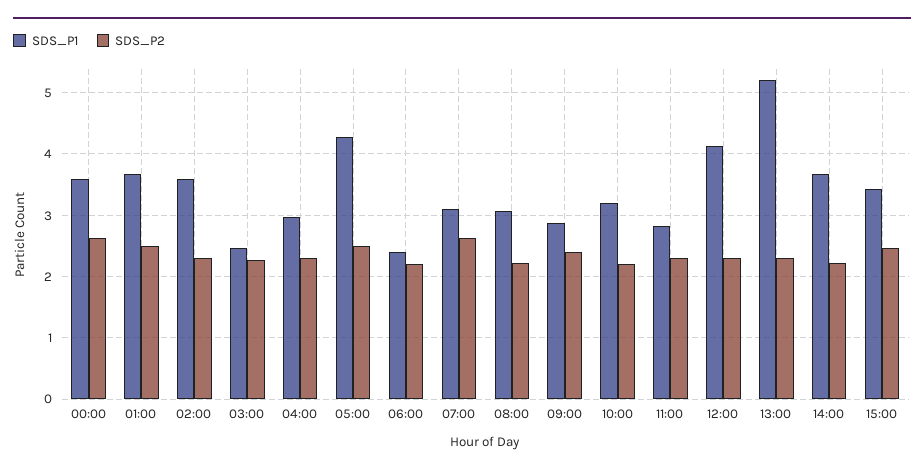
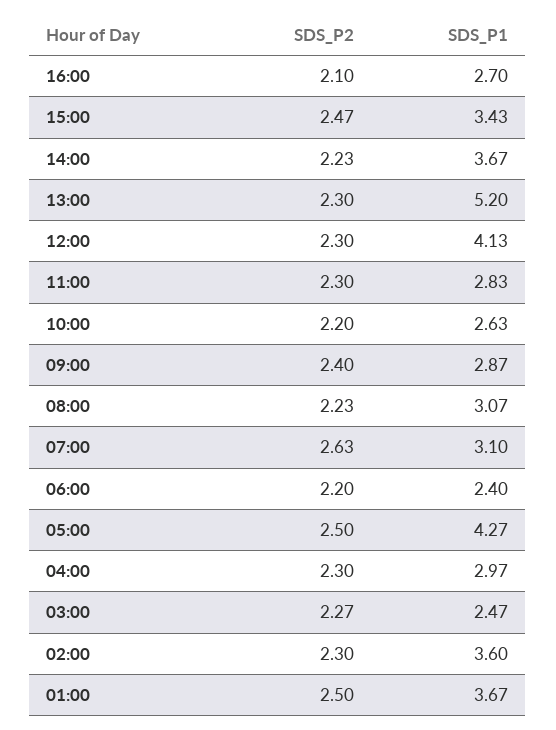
SDS_P1, 00:00: 3.6 -> none
SDS_P2, 00:00: 2.6 -> none
SDS_P1, 10:00: 3.2 -> 2.63
SDS_P2, 16:00: none -> 2.1
SDS_P1, 16:00: none -> 2.7

